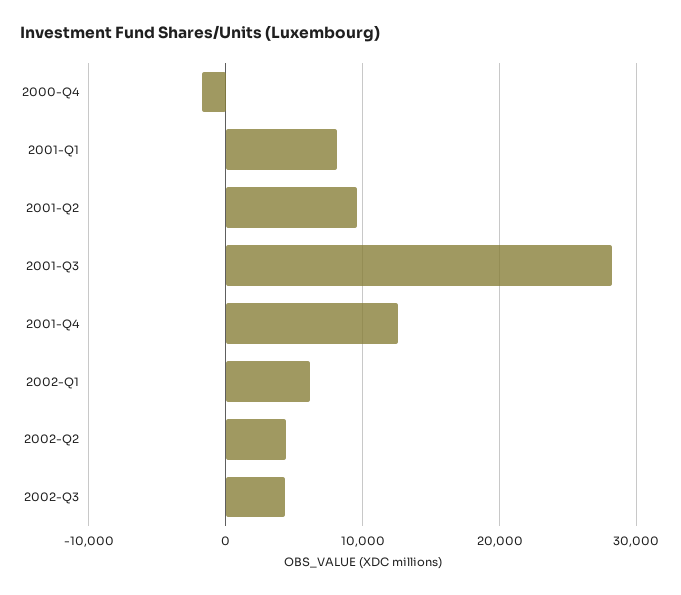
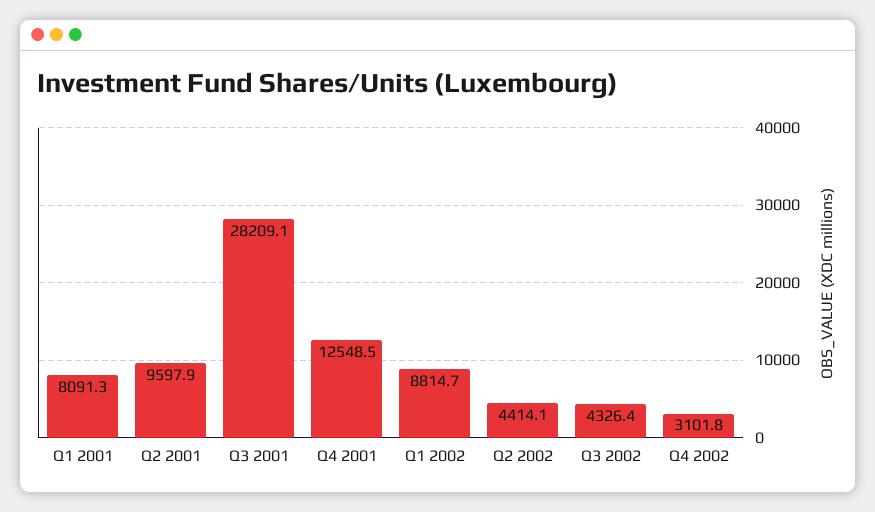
2000-Q4: -2000 -> none
2002-Q1: 6000 -> 8814.7
Q4 2002: none -> 3101.8

